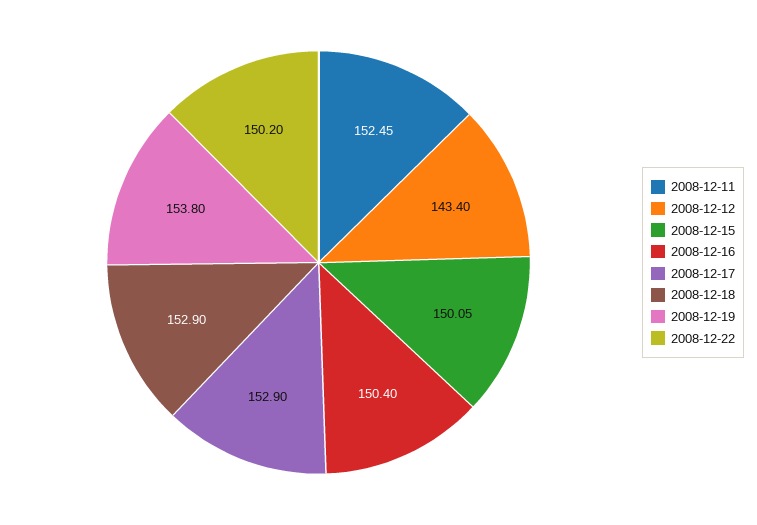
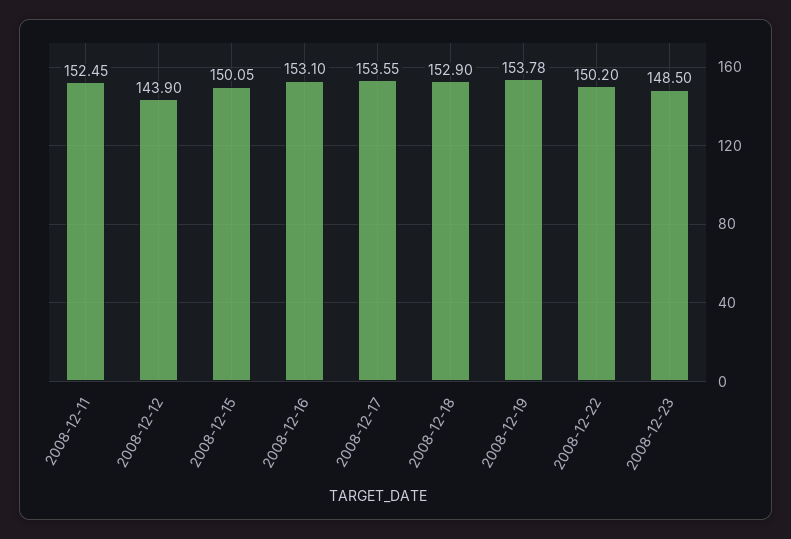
2008-12-12: 143.4 -> 143.9
2008-12-16: 150.4 -> 153.1
2008-12-17: 152.9 -> 153.55
2008-12-19: 153.8 -> 153.78
2008-12-23: none -> 148.5

